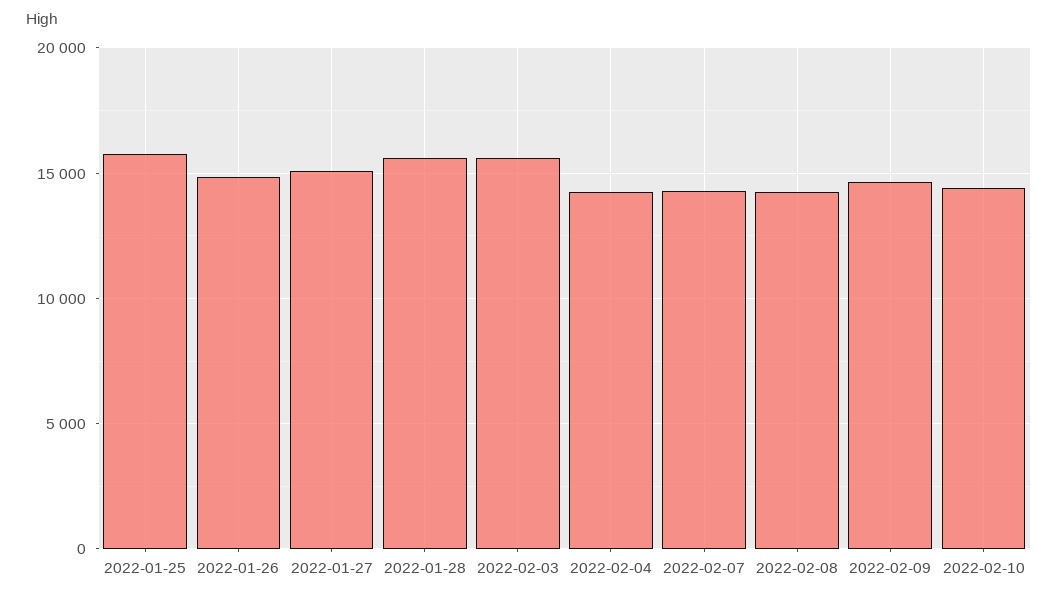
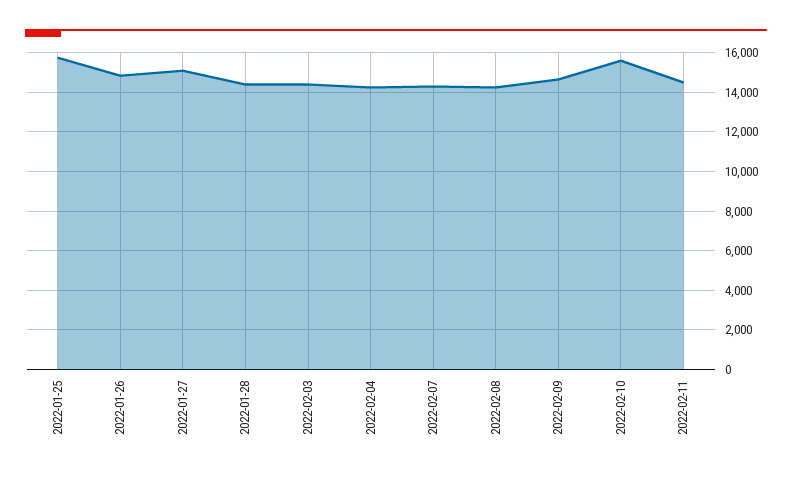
2022-01-28: 15500 -> 14500
2022-02-03: 15500 -> 14500
2022-02-10: 14500 -> 15500
2022-02-11: none -> 14500

